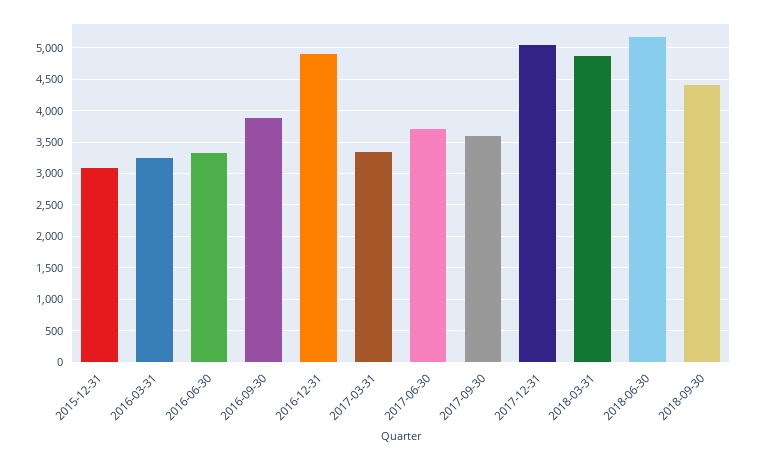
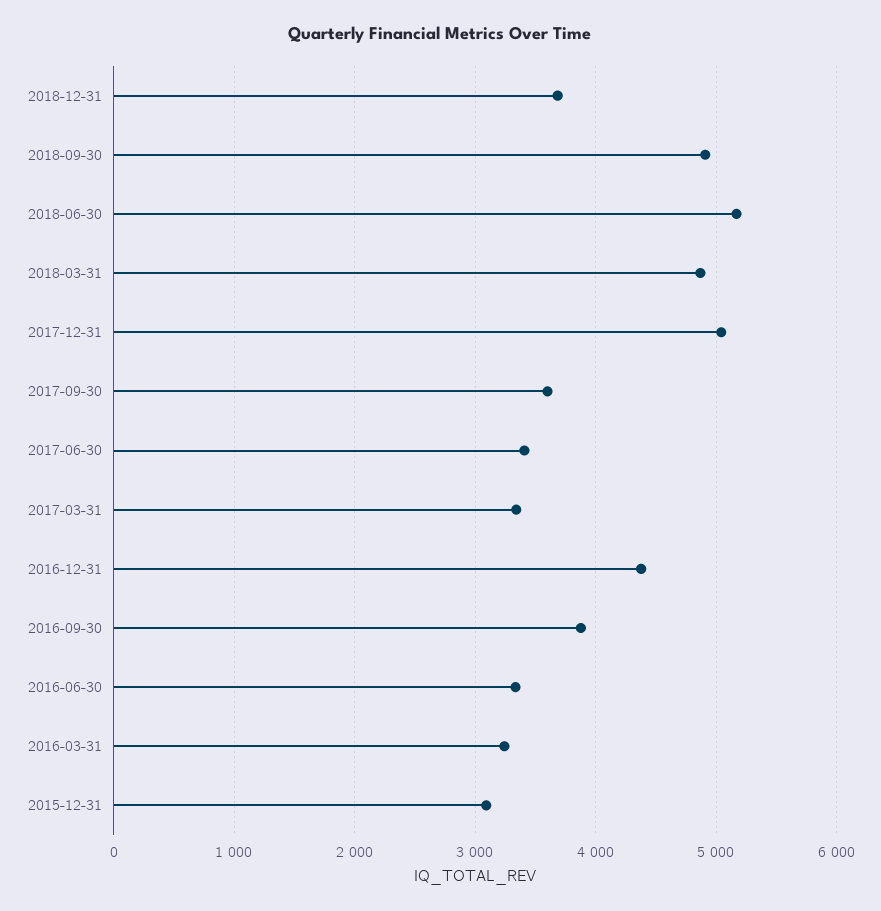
2016-12-31: 4900 -> 4400
2017-06-30: 3700 -> 3400
2018-09-30: 4400 -> 4900
2018-12-31: none -> 3700

